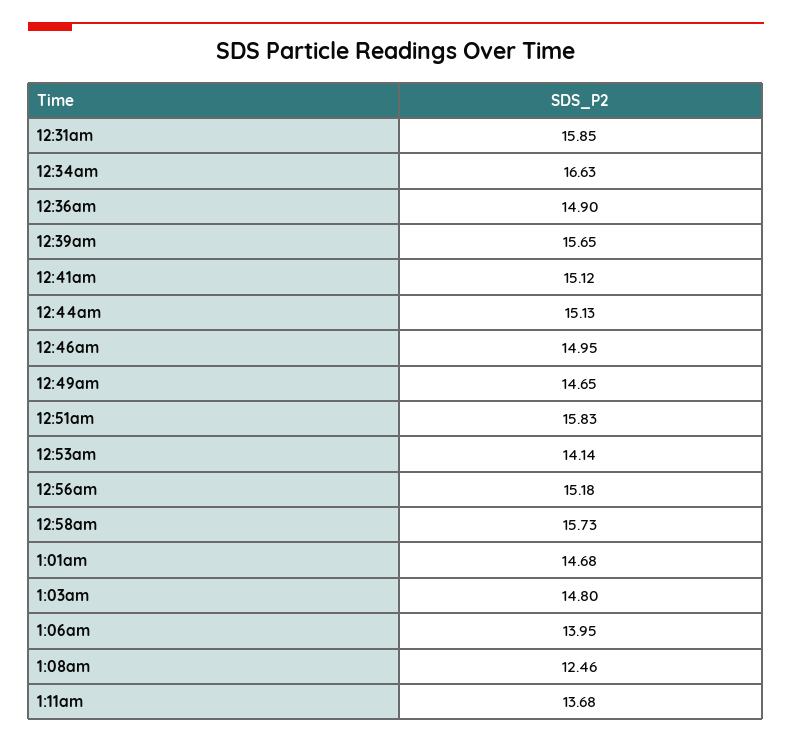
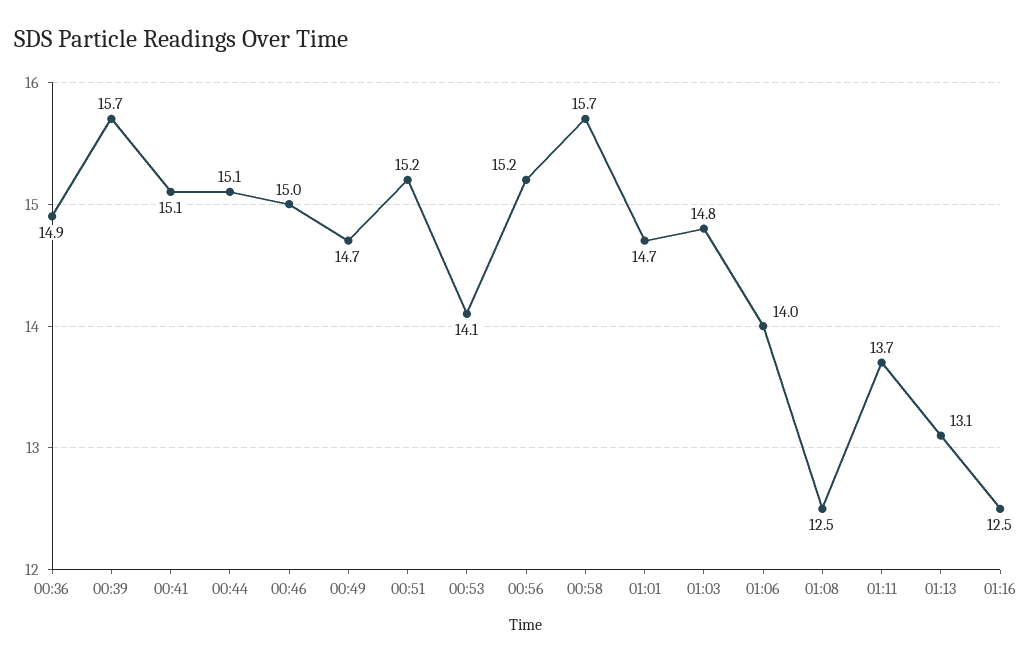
12:31am: 15.85 -> none
12:34am: 16.63 -> none
12:51am: 15.83 -> 15.2
01:13: none -> 13.1
01:16: none -> 12.5

